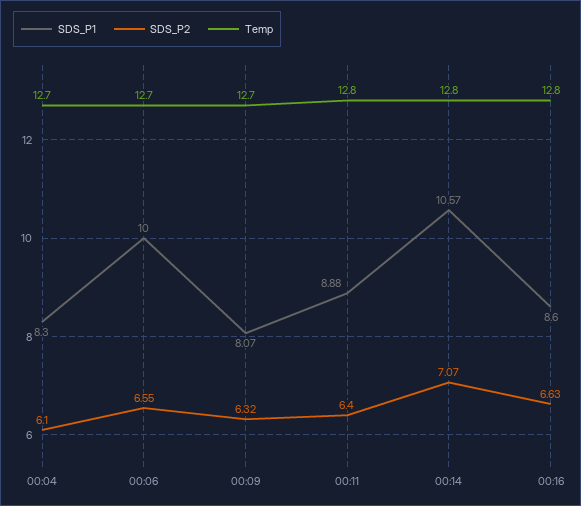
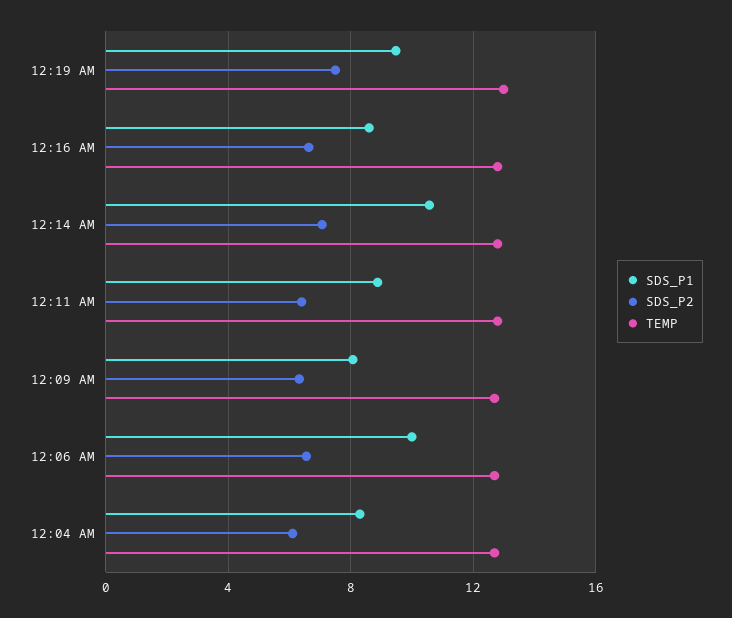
SDS_P1, 12:19 AM: none -> 9.5
SDS_P2, 12:19 AM: none -> 7.5
Temp, 12:19 AM: none -> 13

